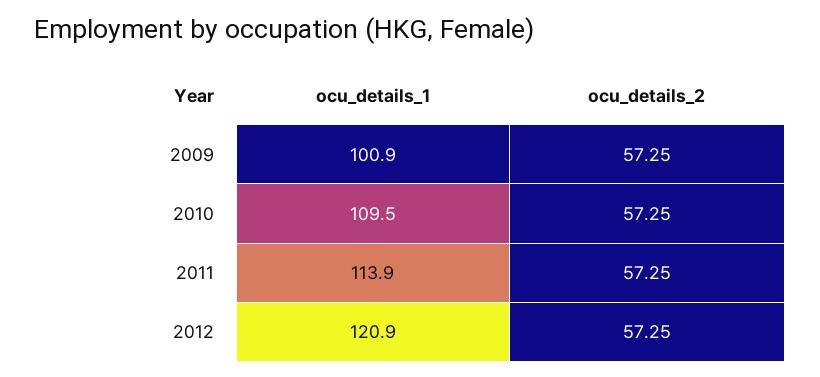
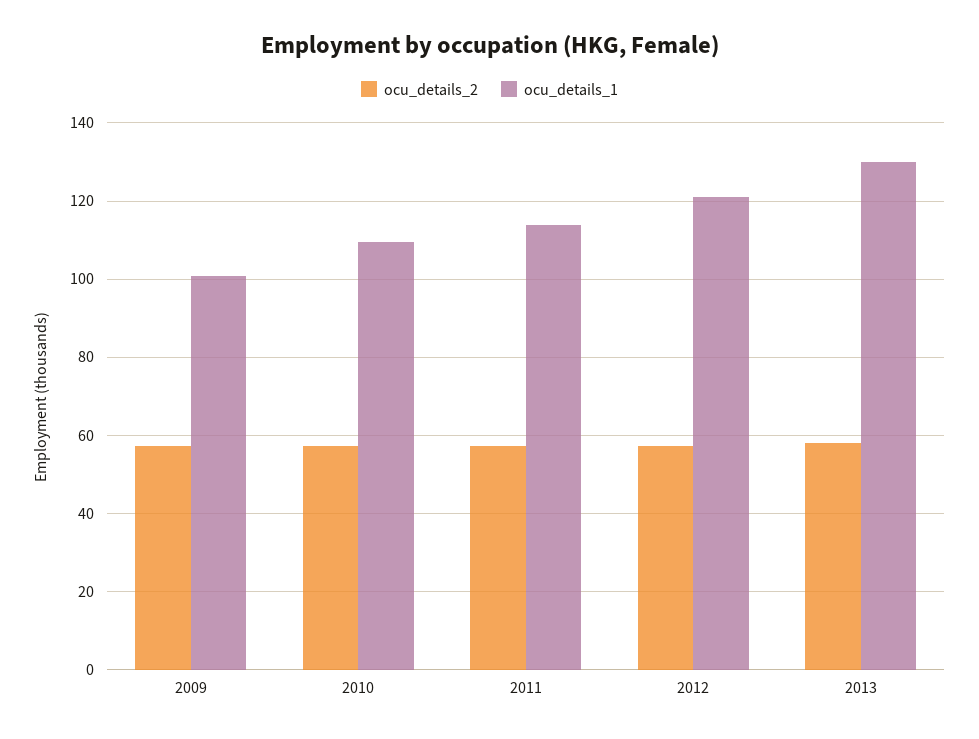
ocu_details_2, 2013: none -> 58
ocu_details_1, 2013: none -> 130

